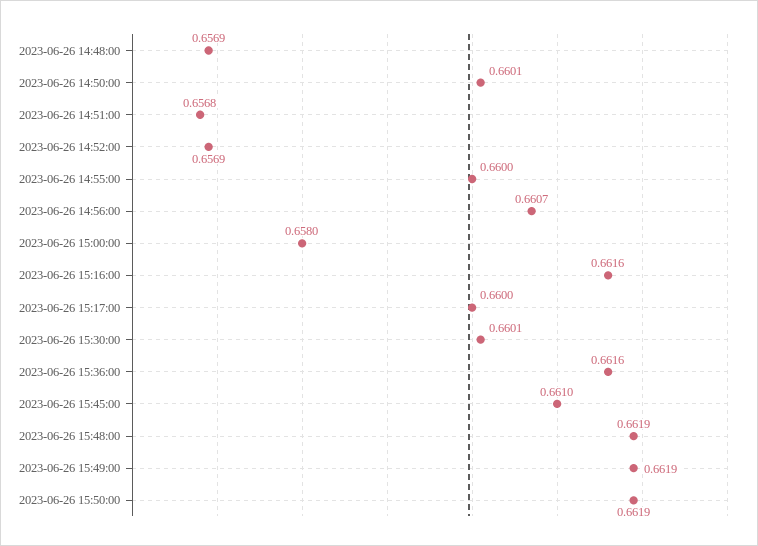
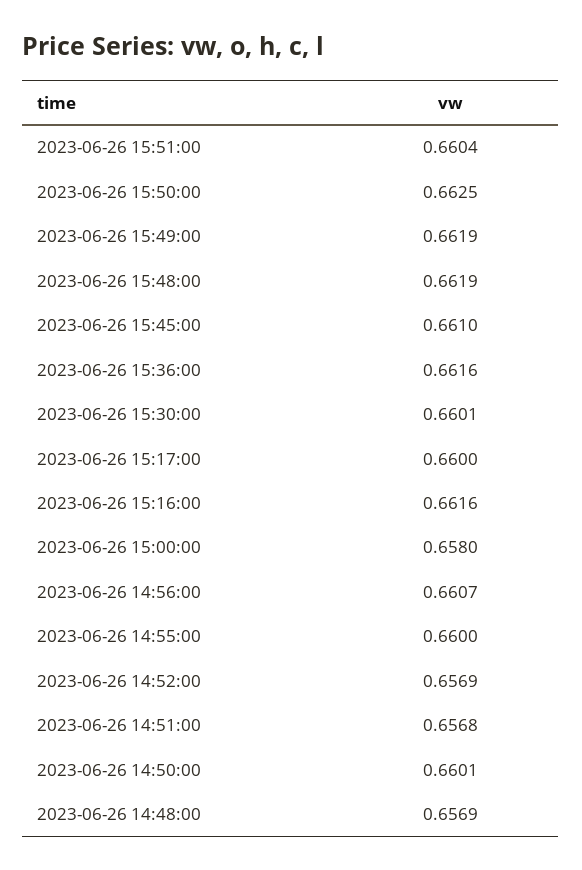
2023-06-26 15:50:00: 0.6619 -> 0.6625
2023-06-26 15:51:00: none -> 0.6604

